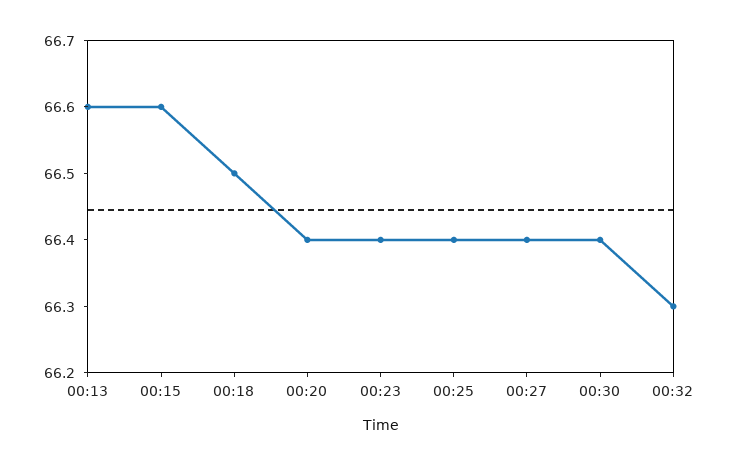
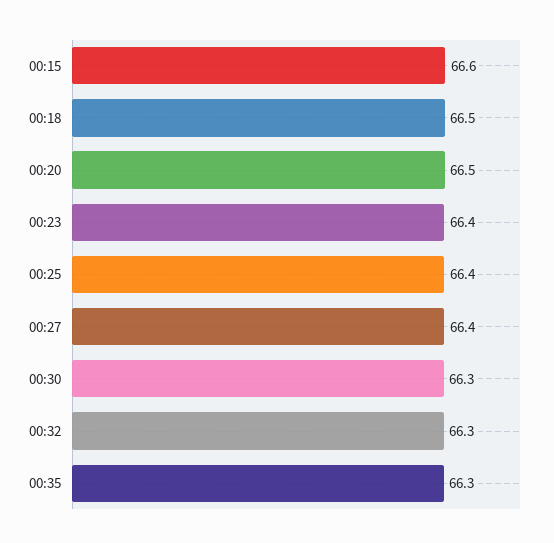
00:13: 66.6 -> none
00:20: 66.4 -> 66.5
00:30: 66.4 -> 66.3
00:35: none -> 66.3

